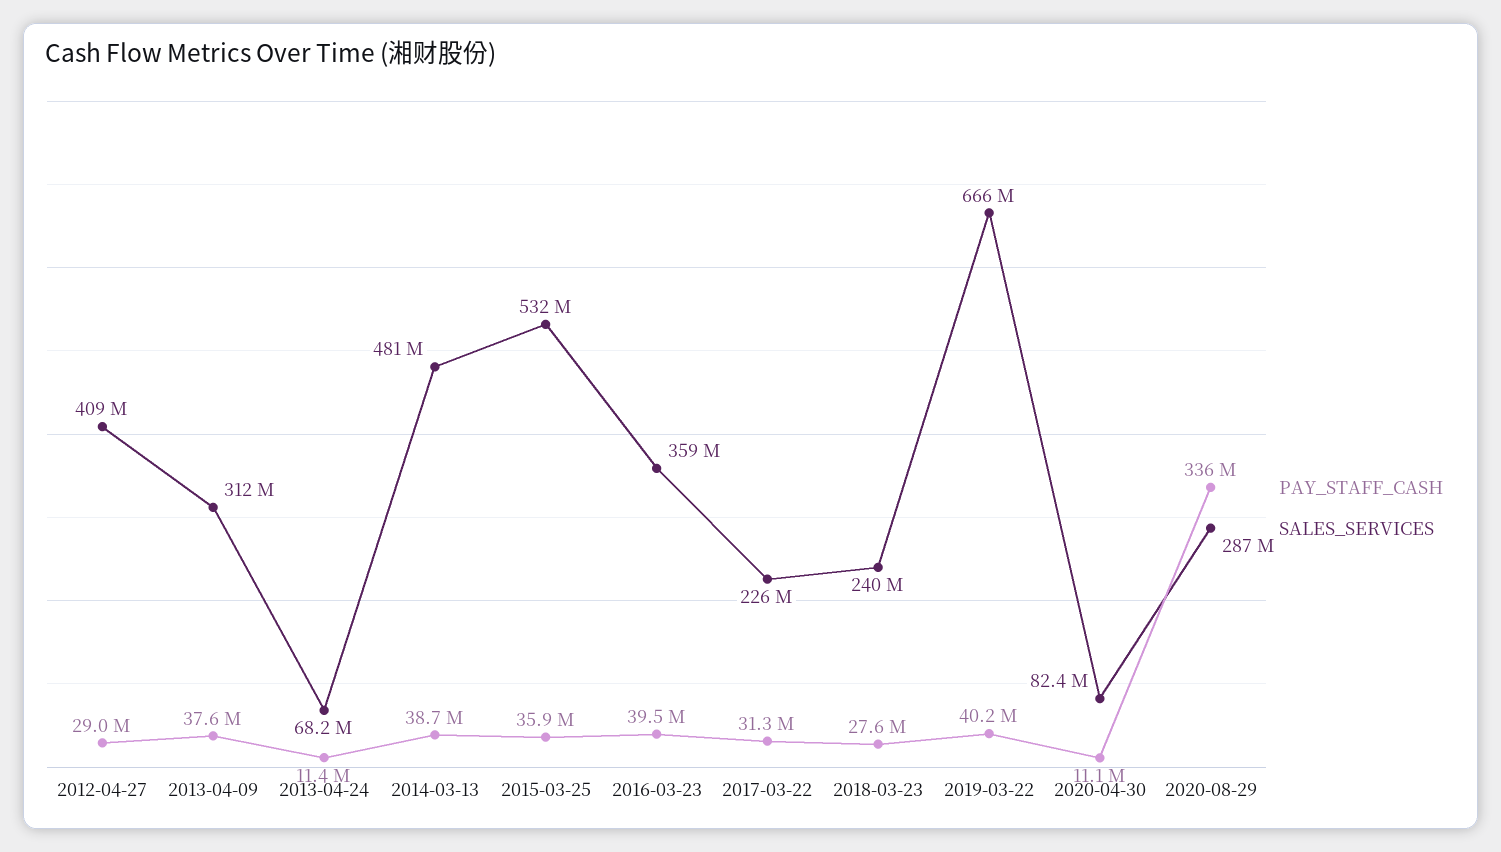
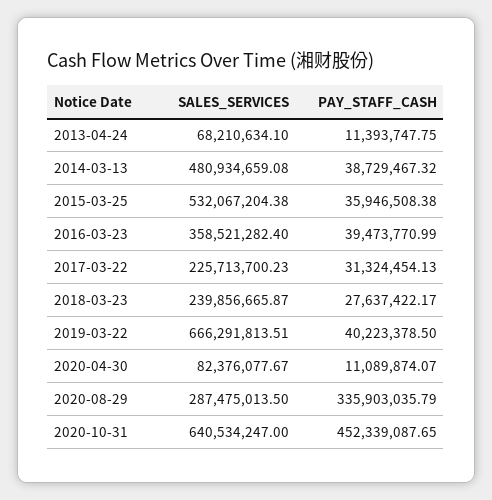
PAY_STAFF_CASH, 2012-04-27: 29000000 -> none
SALES_SERVICES, 2012-04-27: 409000000 -> none
PAY_STAFF_CASH, 2013-04-09: 37600000 -> none
SALES_SERVICES, 2013-04-09: 312000000 -> none
SALES_SERVICES, 2020-10-31: none -> 640534247
PAY_STAFF_CASH, 2020-10-31: none -> 452339087.65

